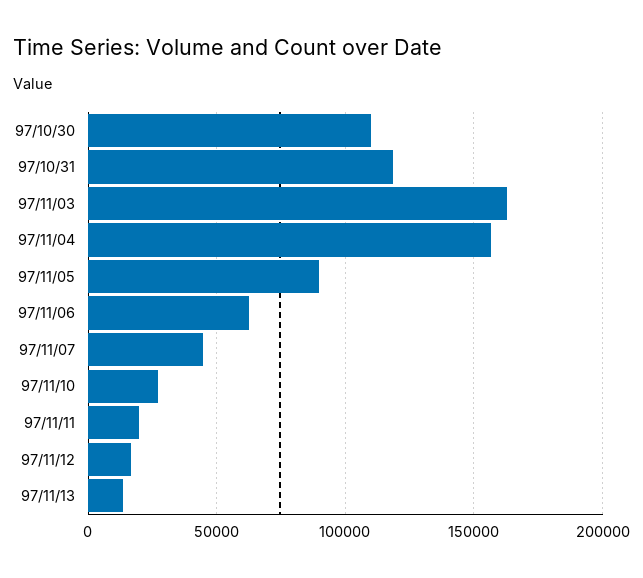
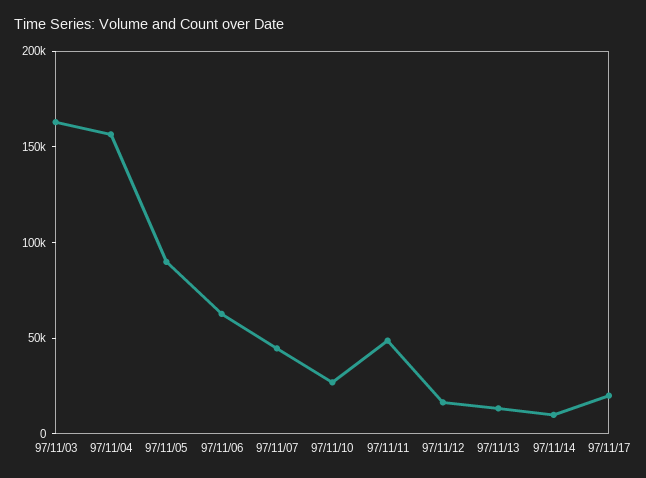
97/10/30: 110000 -> none
97/10/31: 120000 -> none
97/11/11: 20000 -> 50000
97/11/14: none -> 10000
97/11/17: none -> 20000

